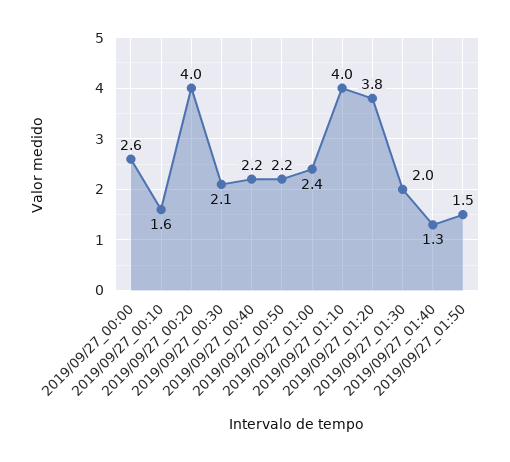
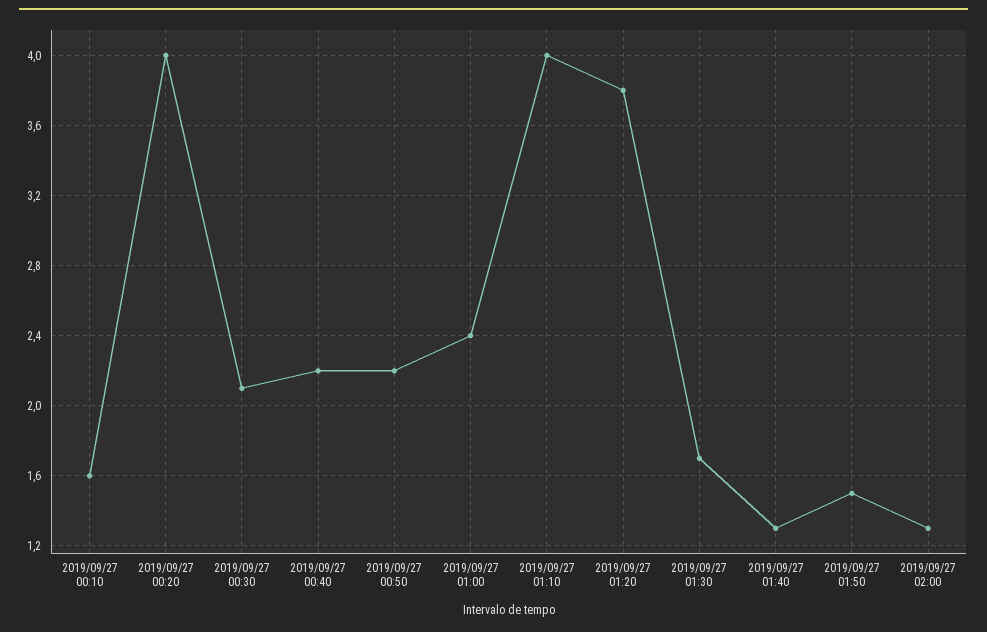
2019/09/27_00:00: 2.6 -> none
2019/09/27_01:30: 2 -> 1.7
2019/09/27 02:00: none -> 1.3

